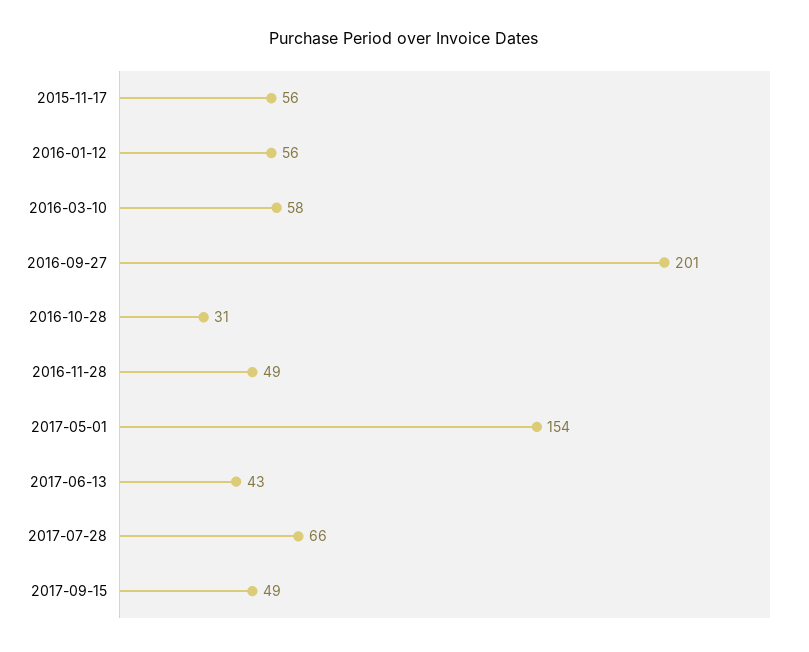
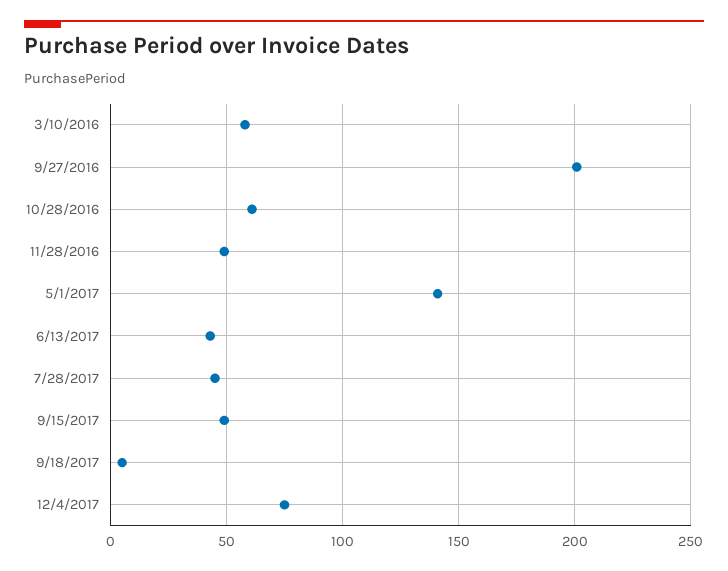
2015-11-17: 56 -> none
2016-01-12: 56 -> none
2016-10-28: 31 -> 60
2017-05-01: 154 -> 140
2017-07-28: 66 -> 45
9/18/2017: none -> 5
12/4/2017: none -> 75

